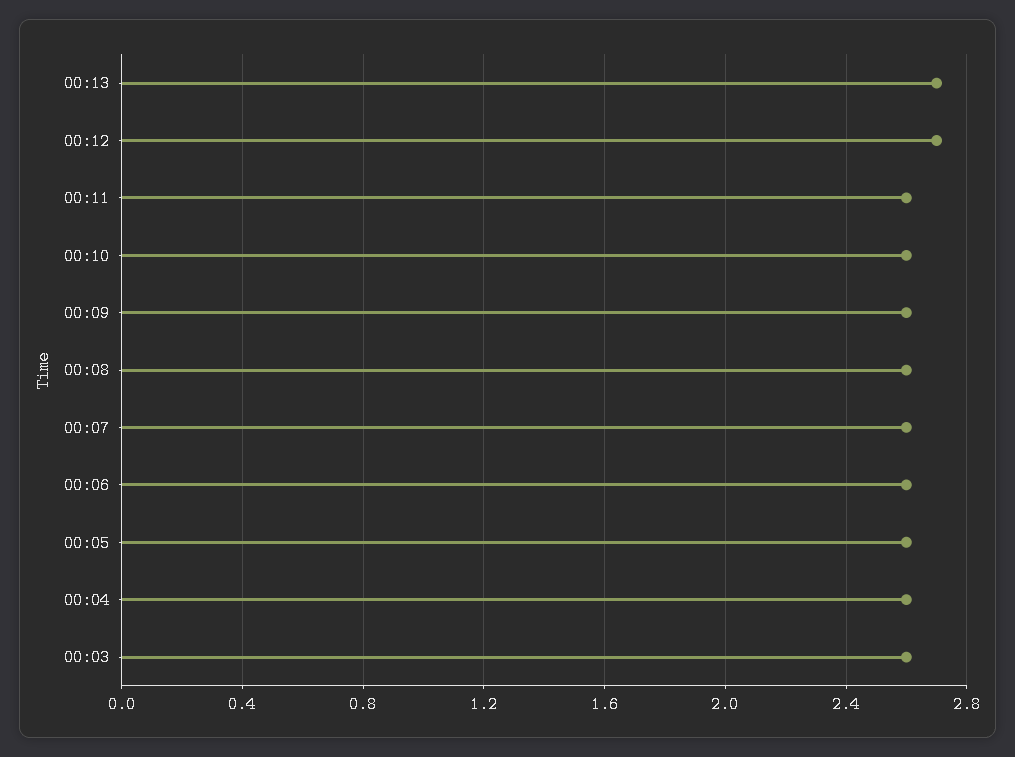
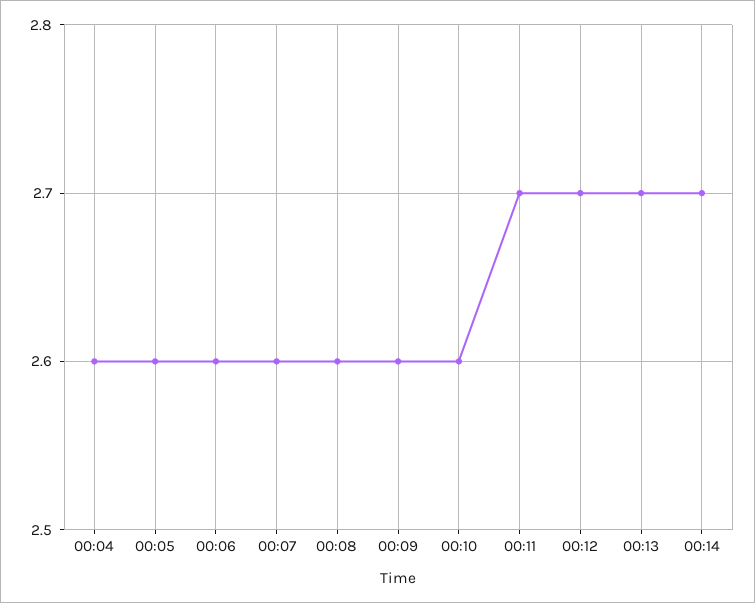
00:11: 2.6 -> 2.7
00:03: 2.6 -> none
00:14: none -> 2.7

